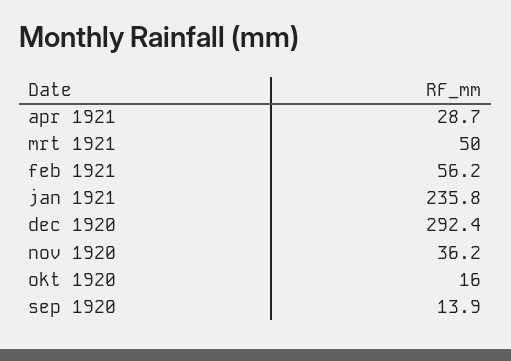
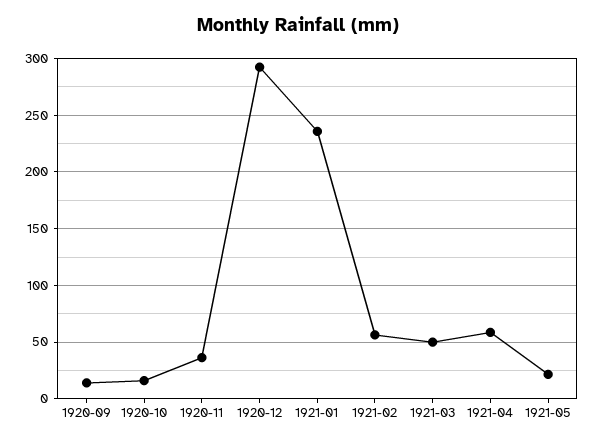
apr 1921: 28.7 -> 60
1921-05: none -> 20

